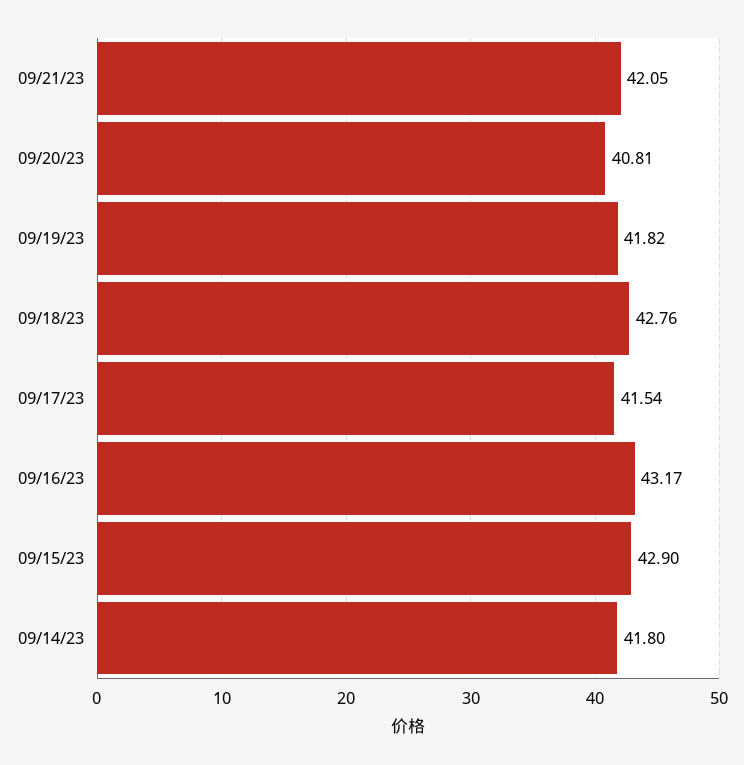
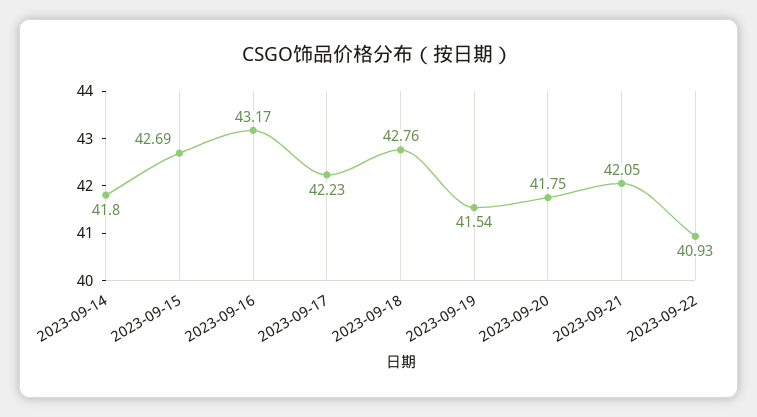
09/20/23: 40.81 -> 41.75
09/19/23: 41.82 -> 41.54
09/17/23: 41.54 -> 42.23
09/15/23: 42.9 -> 42.69
2023-09-22: none -> 40.93

